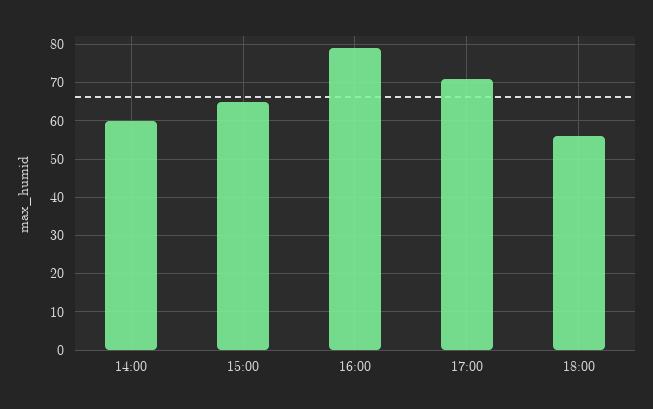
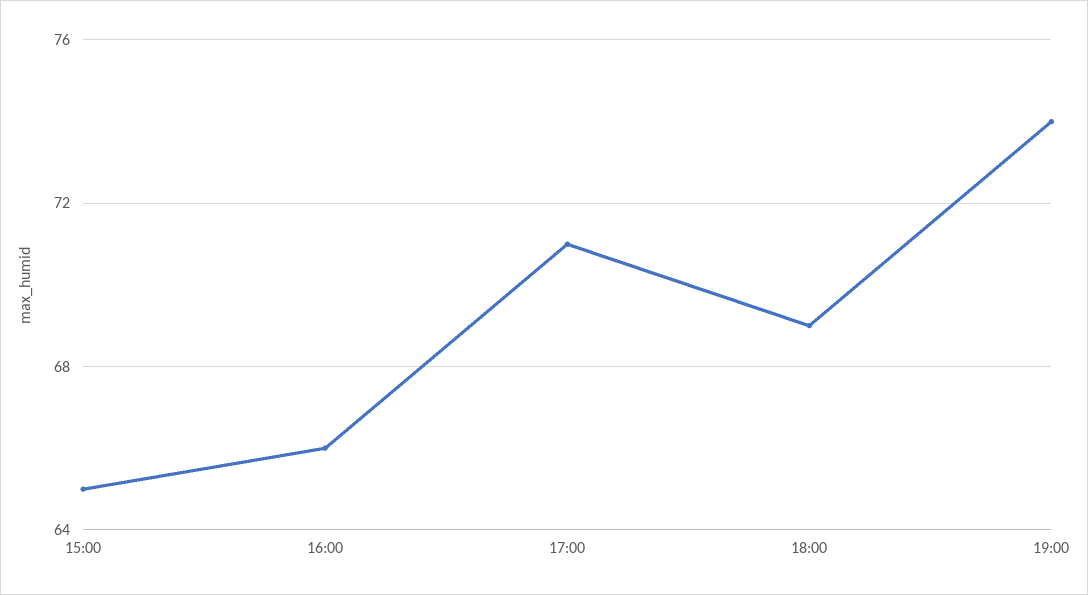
14:00: 60 -> none
16:00: 80 -> 66
18:00: 55 -> 69
19:00: none -> 74

